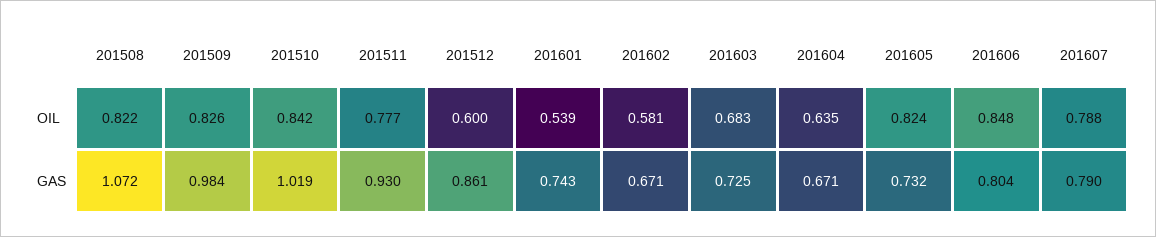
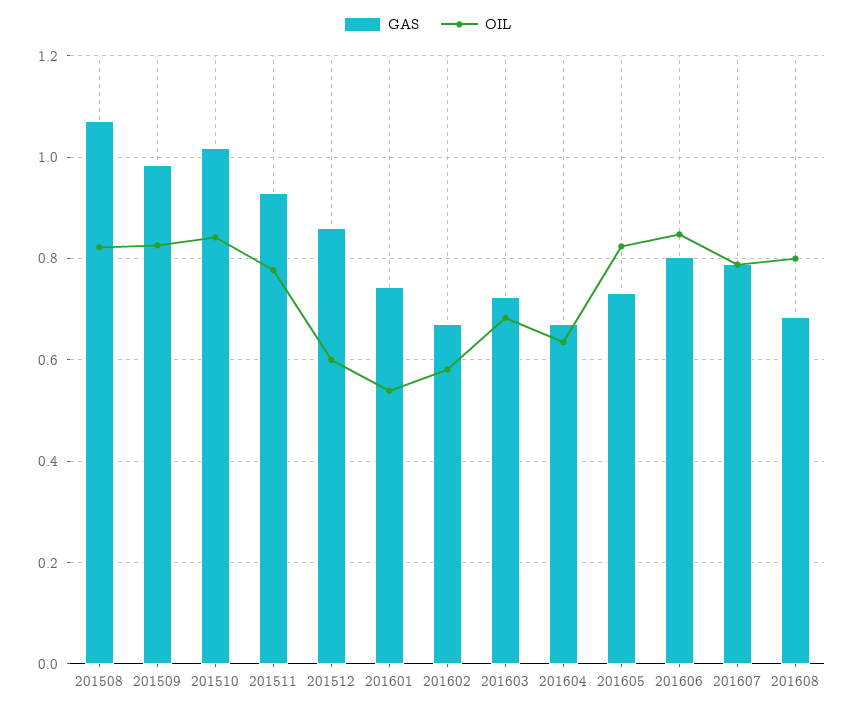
GAS, 201608: none -> 0.68
OIL, 201608: none -> 0.8

